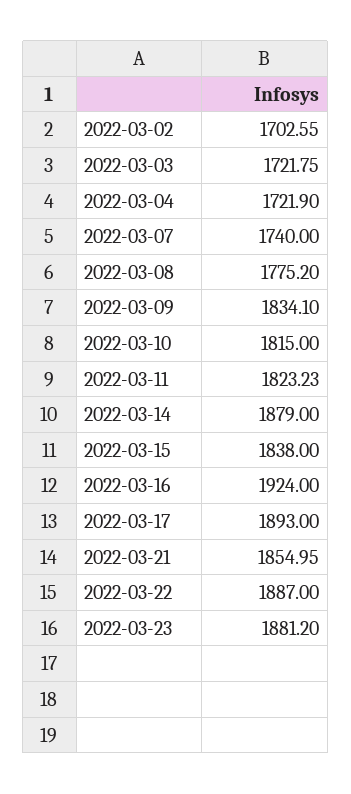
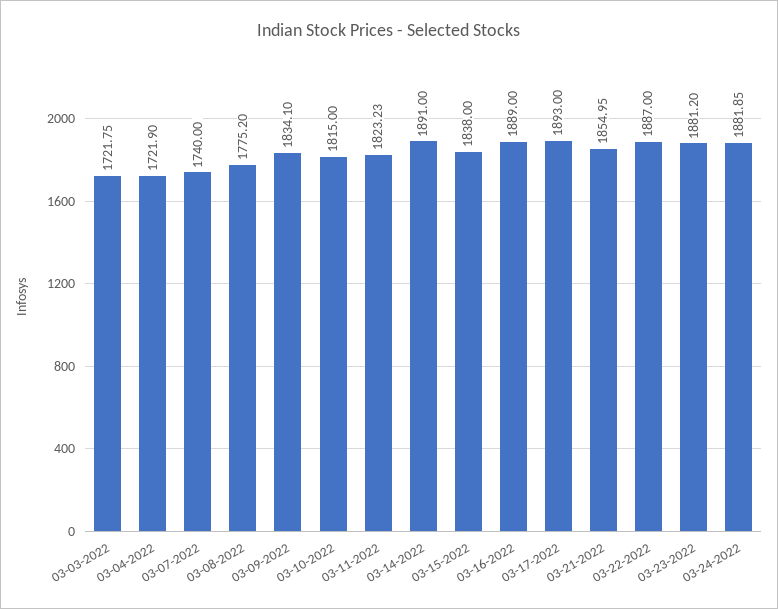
2022-03-02: 1702.55 -> none
2022-03-14: 1879 -> 1891
2022-03-16: 1924 -> 1889
03-24-2022: none -> 1881.85

